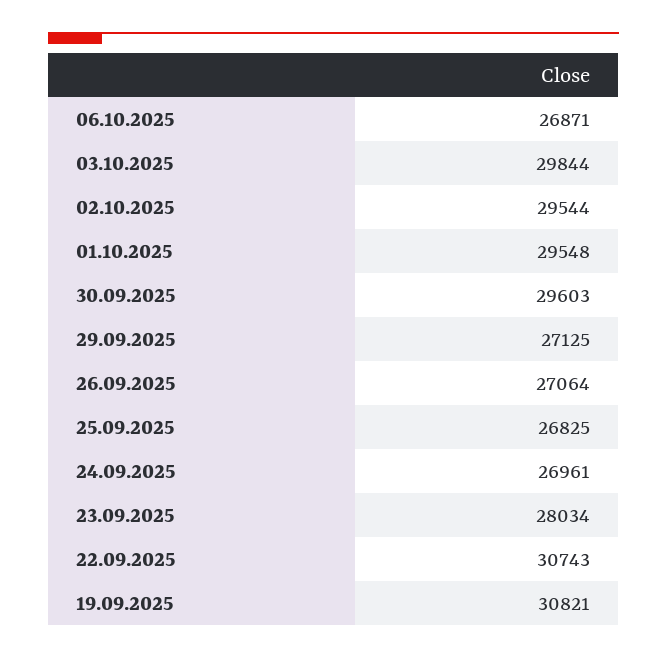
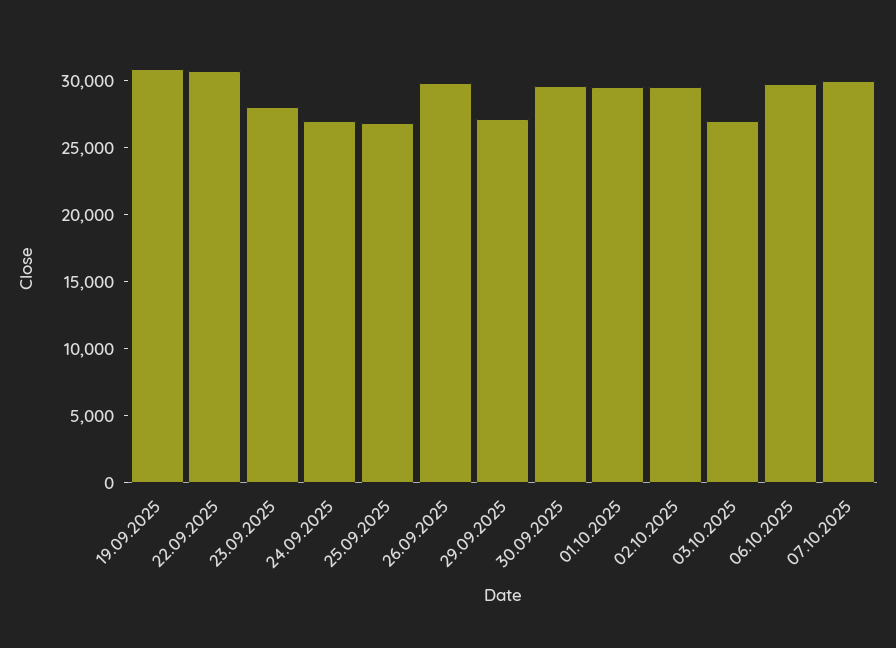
06.10.2025: 26871 -> 30000
03.10.2025: 29844 -> 27000
26.09.2025: 27064 -> 30000
07.10.2025: none -> 30000

